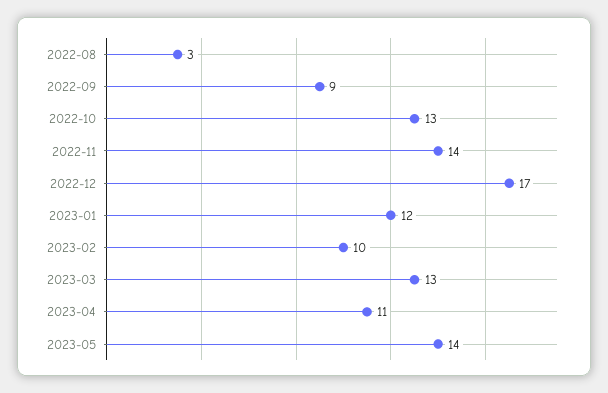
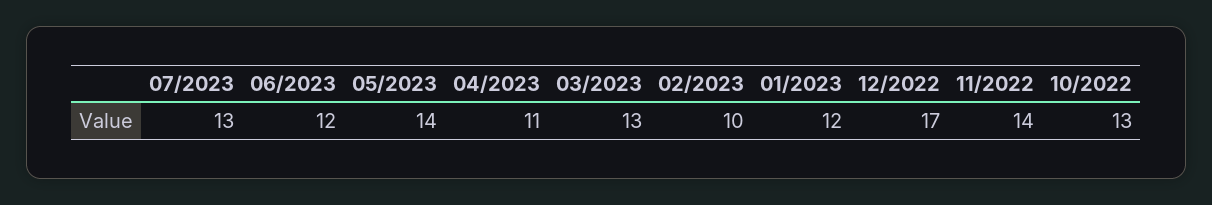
2022-08: 3 -> none
2022-09: 9 -> none
07/2023: none -> 13
06/2023: none -> 12

